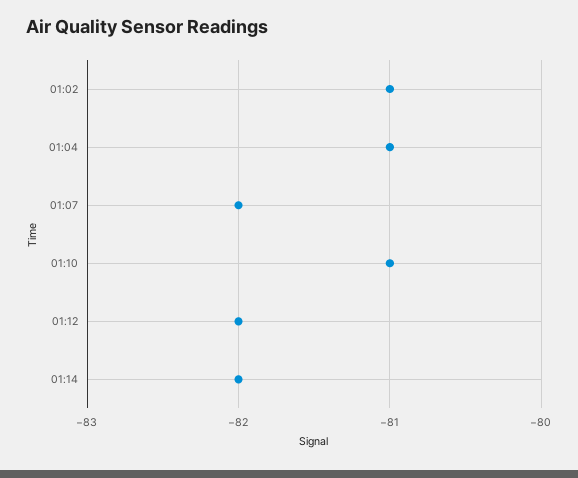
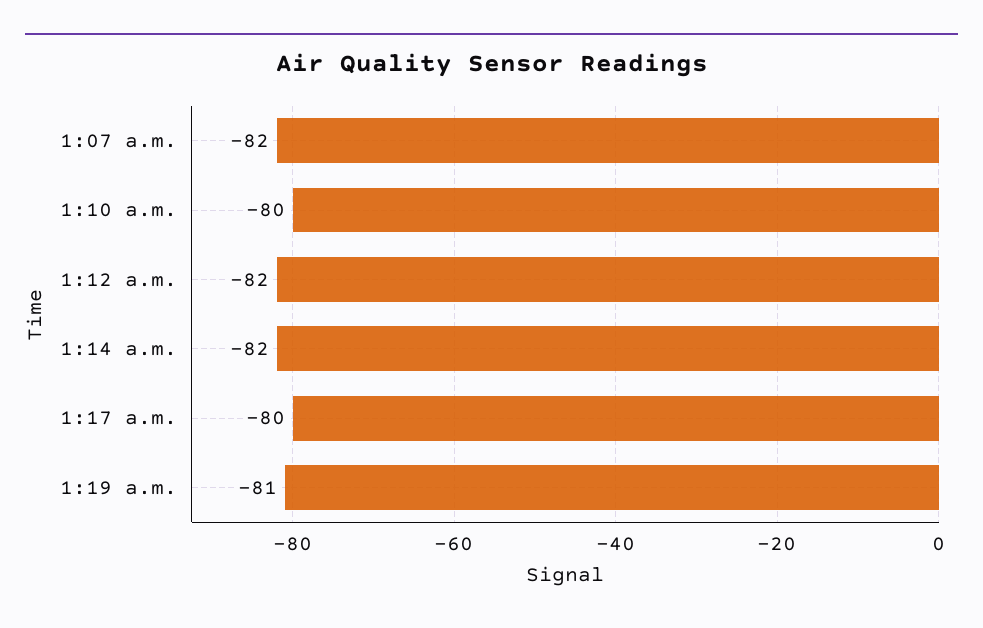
01:02: -81 -> none
01:04: -81 -> none
01:10: -81 -> -80
1:17 a.m.: none -> -80
1:19 a.m.: none -> -81

